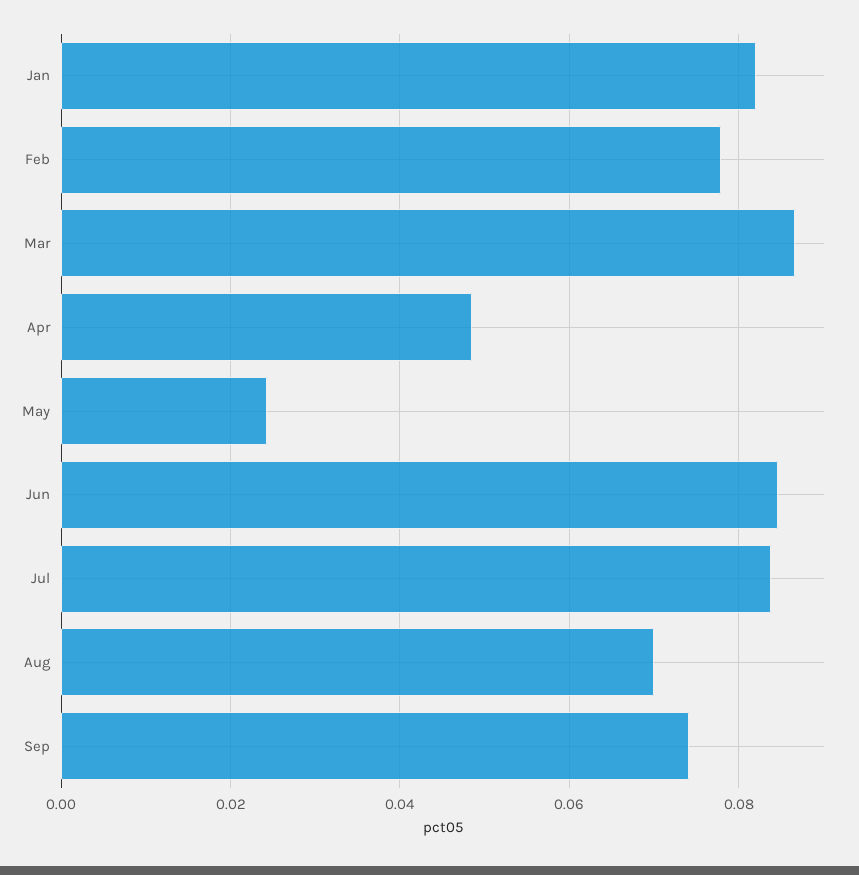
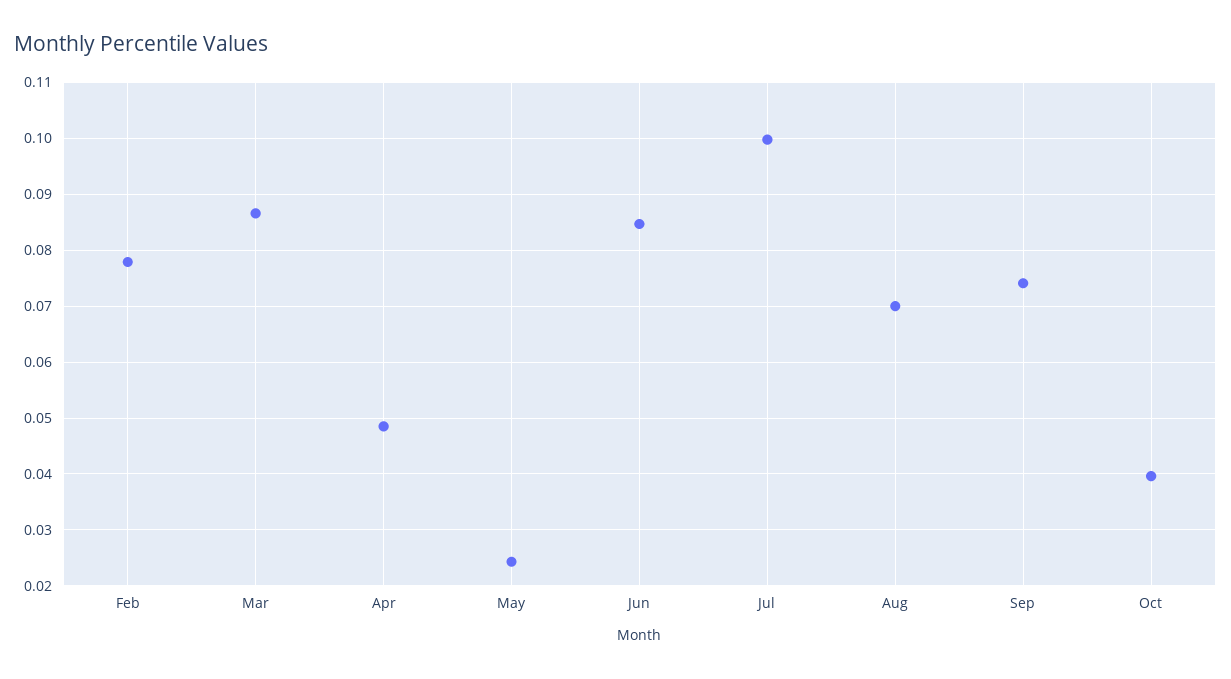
Jan: 0.082 -> none
Jul: 0.084 -> 0.1
Oct: none -> 0.04

